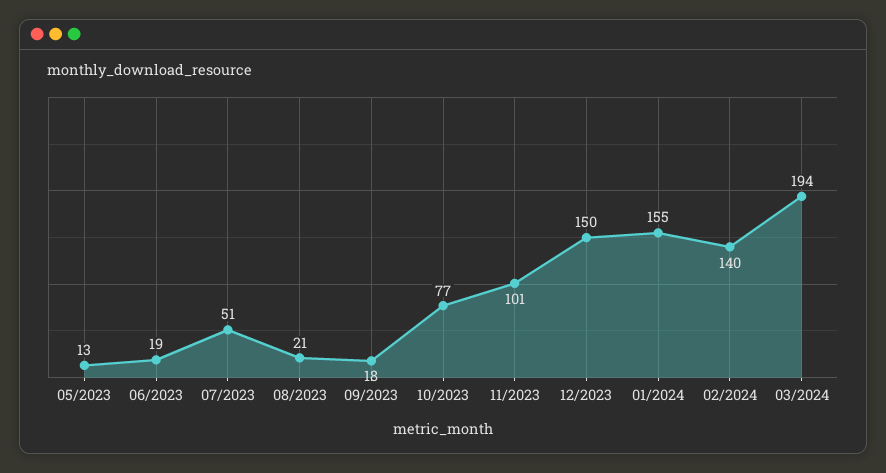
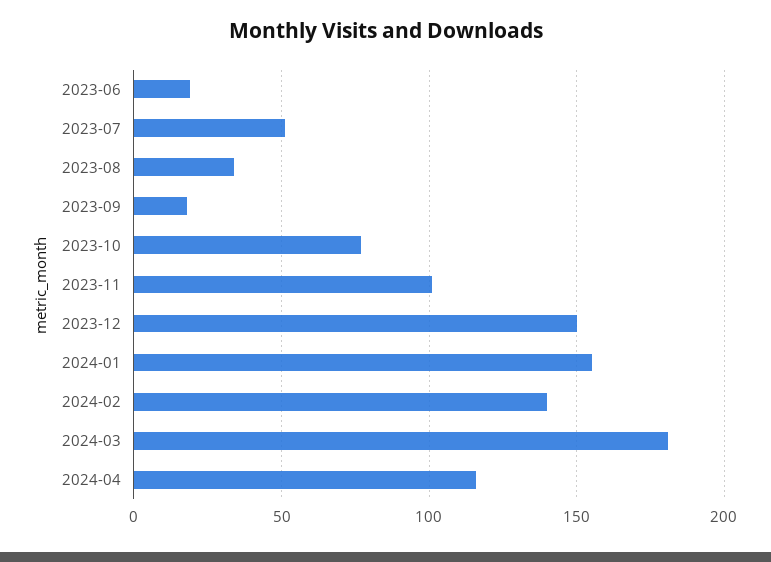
05/2023: 13 -> none
08/2023: 21 -> 35
03/2024: 194 -> 180
2024-04: none -> 115

